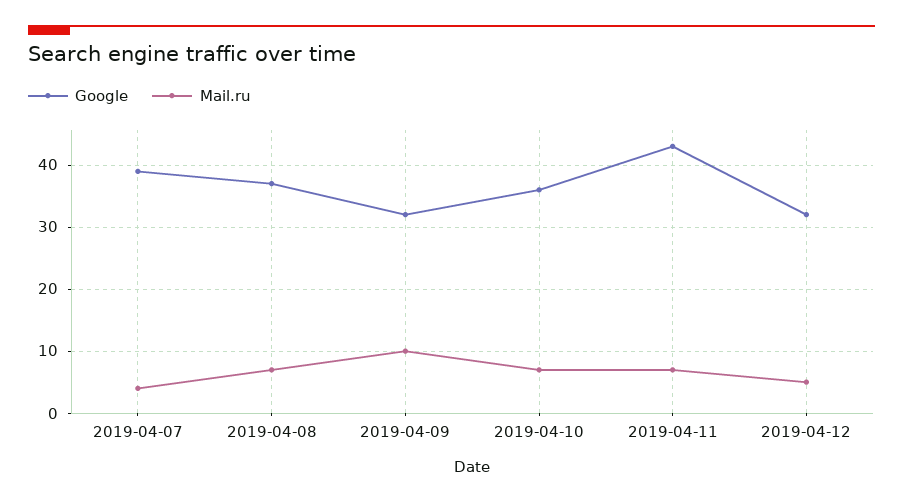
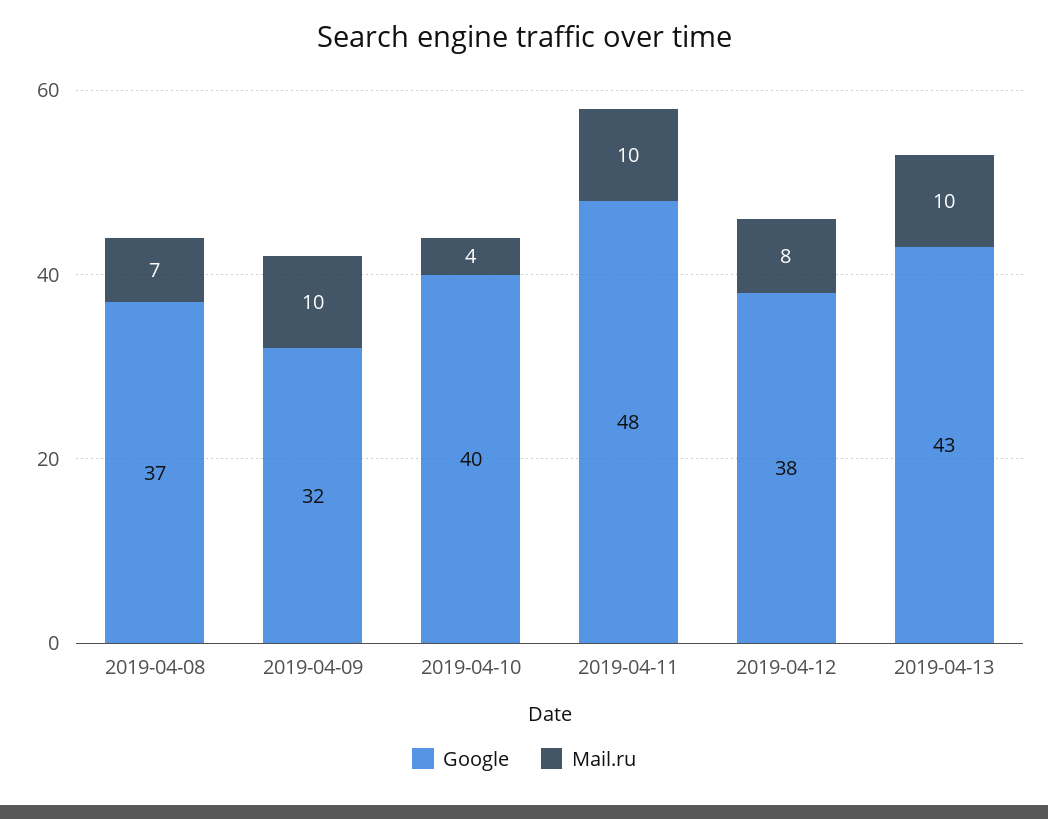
Google, 2019-04-07: 39 -> none
Mail.ru, 2019-04-07: 4 -> none
Google, 2019-04-10: 36 -> 40
Mail.ru, 2019-04-10: 7 -> 4
Google, 2019-04-11: 43 -> 48
Mail.ru, 2019-04-11: 7 -> 10
Google, 2019-04-12: 32 -> 38
Mail.ru, 2019-04-12: 5 -> 8
Google, 2019-04-13: none -> 43
Mail.ru, 2019-04-13: none -> 10

